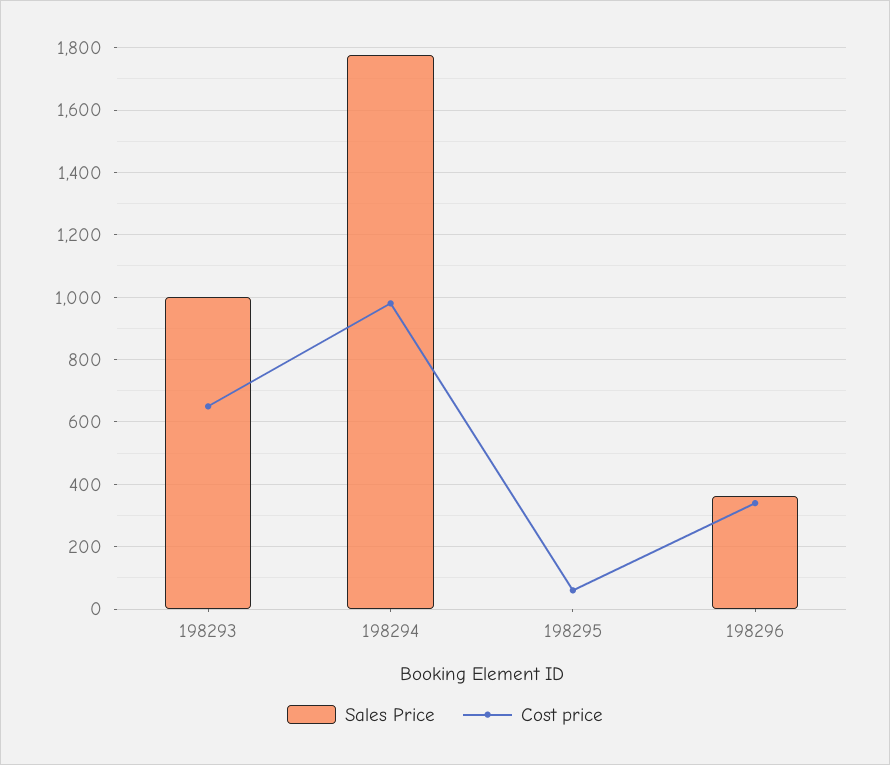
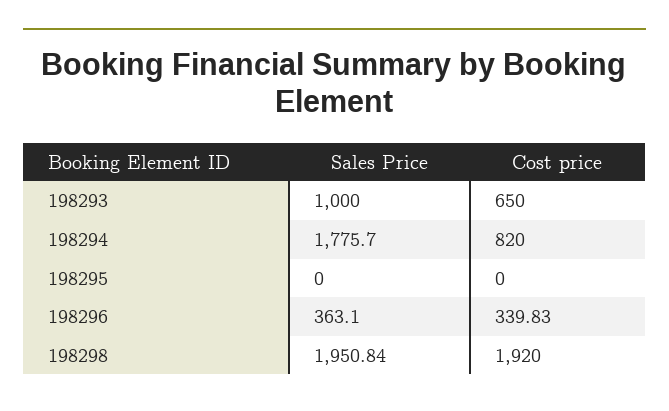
Cost price, 198294: 980 -> 820
Cost price, 198295: 60 -> 0
Sales Price, 198298: none -> 1950.84
Cost price, 198298: none -> 1920

